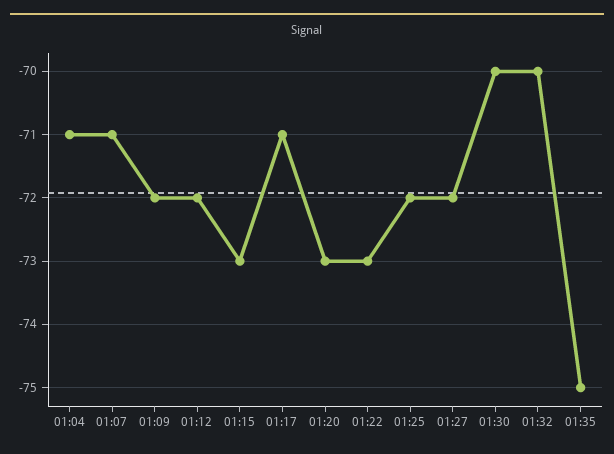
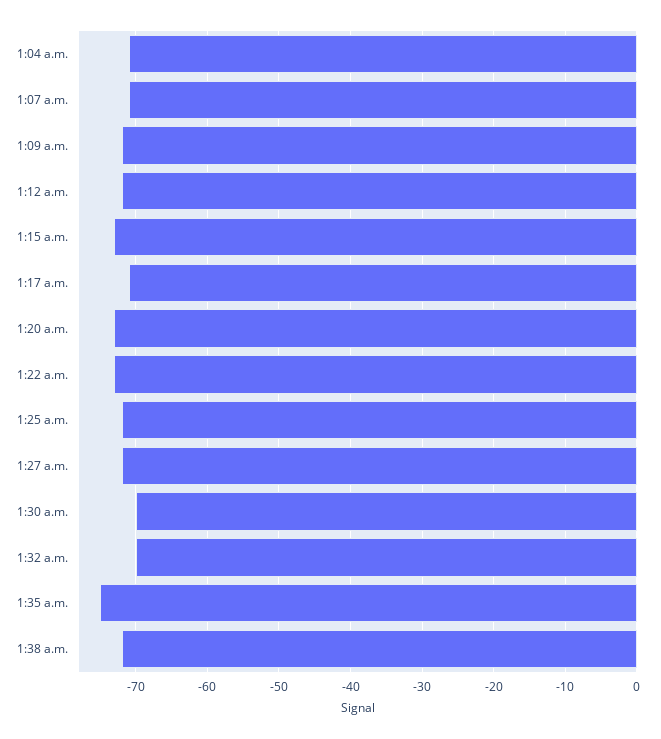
1:38 a.m.: none -> -72

